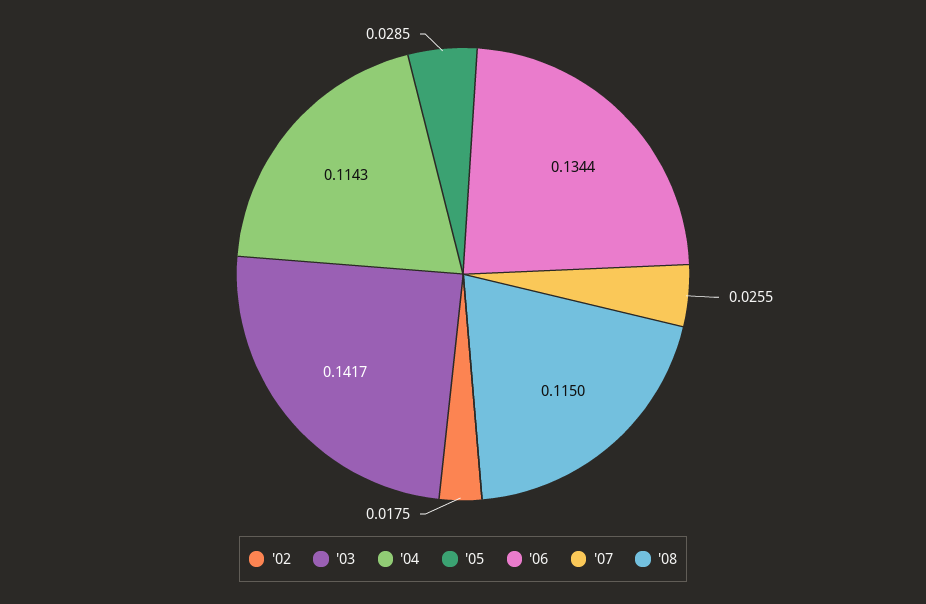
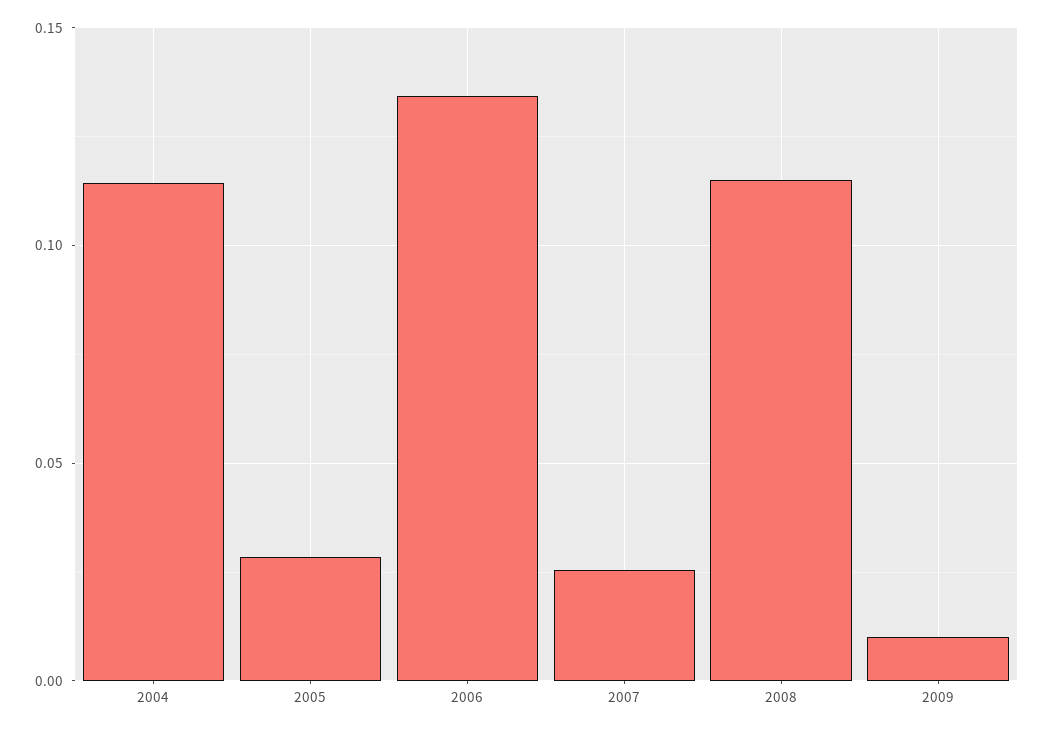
'02: 0.0175 -> none
'03: 0.1417 -> none
2009: none -> 0.01

